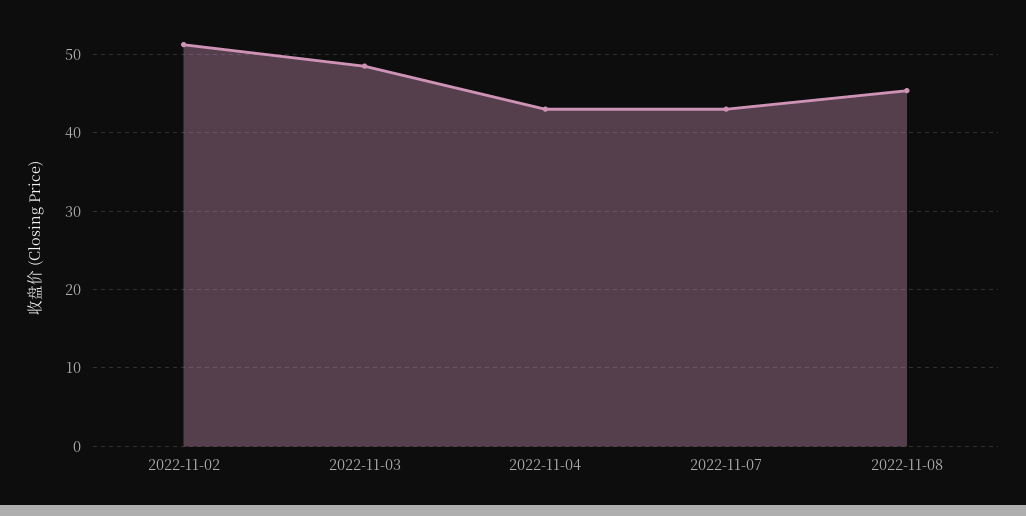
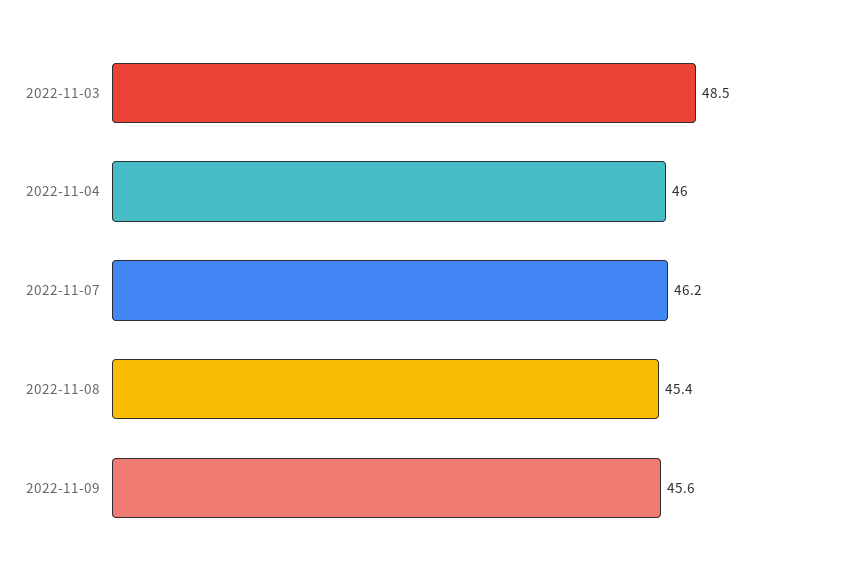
2022-11-02: 51 -> none
2022-11-04: 43 -> 46
2022-11-07: 43 -> 46.2
2022-11-09: none -> 45.6

